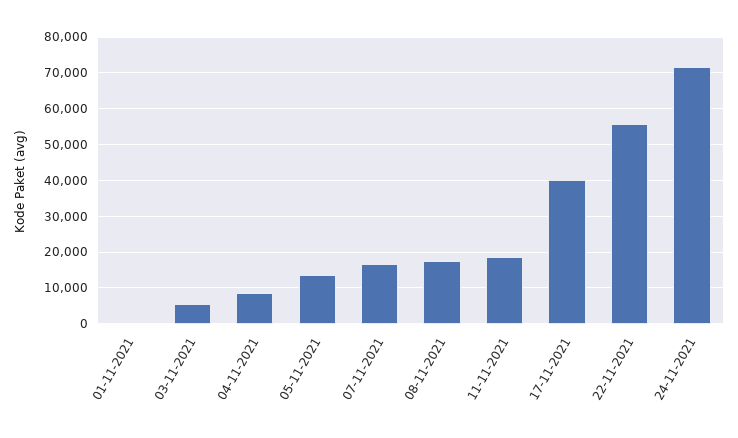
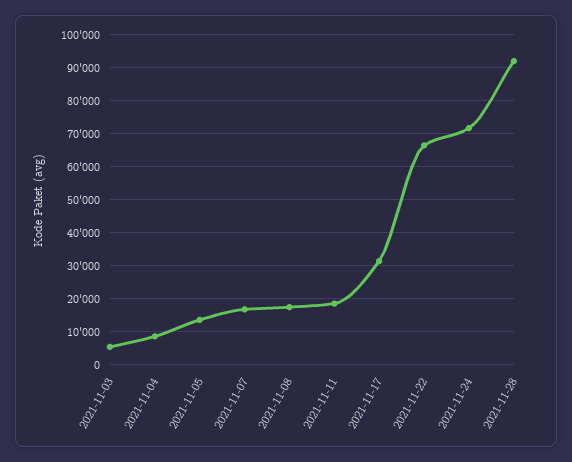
01-11-2021: 0 -> none
17-11-2021: 40000 -> 32000
22-11-2021: 56000 -> 66000
2021-11-28: none -> 92000

